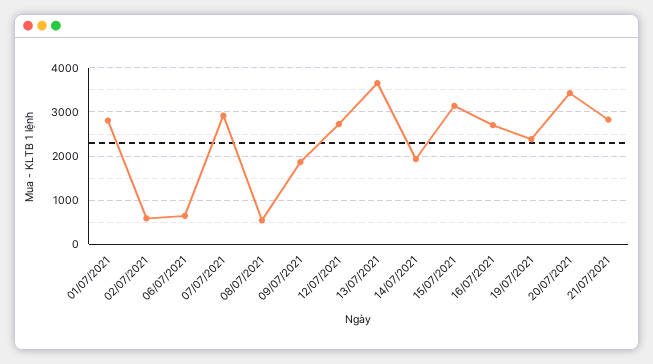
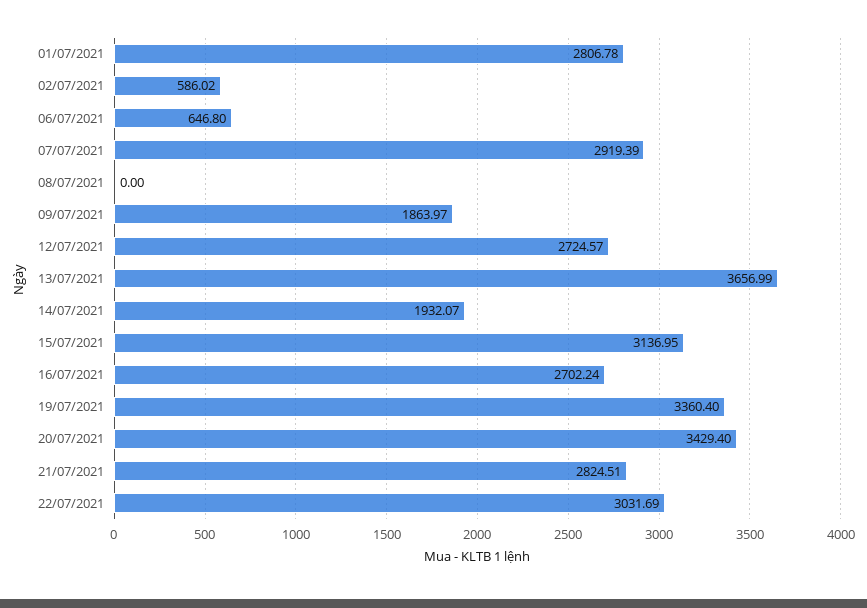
08/07/2021: 600 -> 0
19/07/2021: 2400 -> 3360.4
22/07/2021: none -> 3031.69

